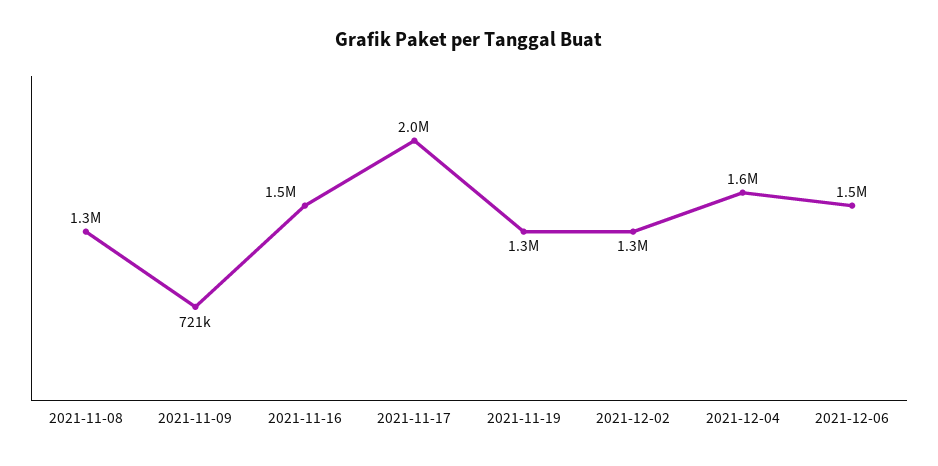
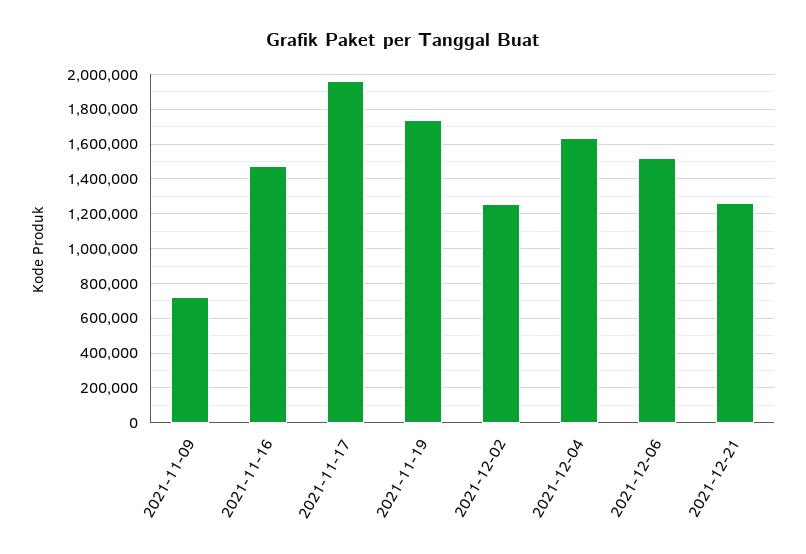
2021-11-08: 1300000 -> none
2021-11-19: 1300000 -> 1750000
2021-12-21: none -> 1250000

